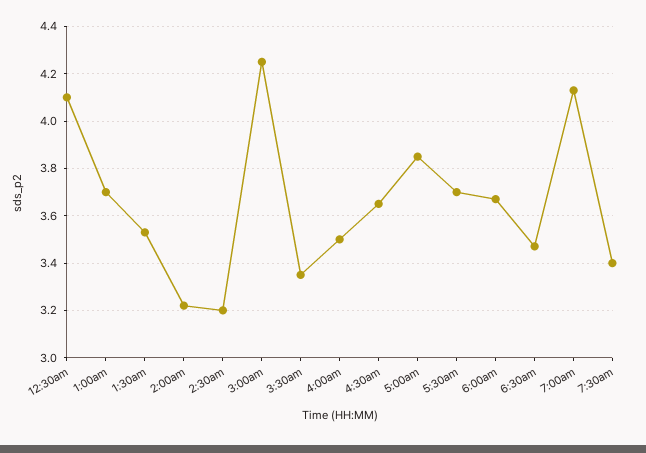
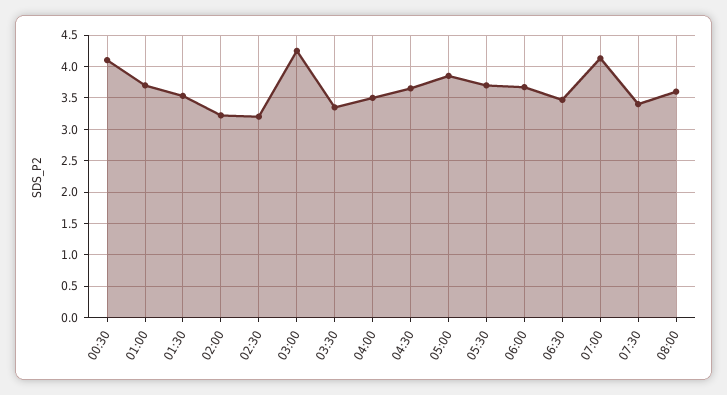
08:00: none -> 3.6

